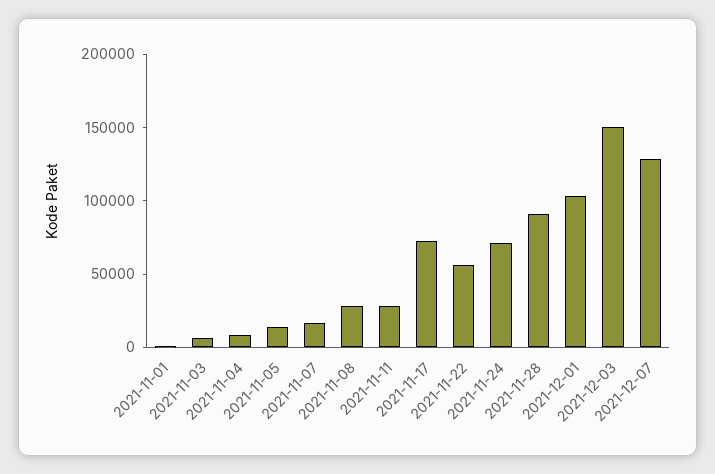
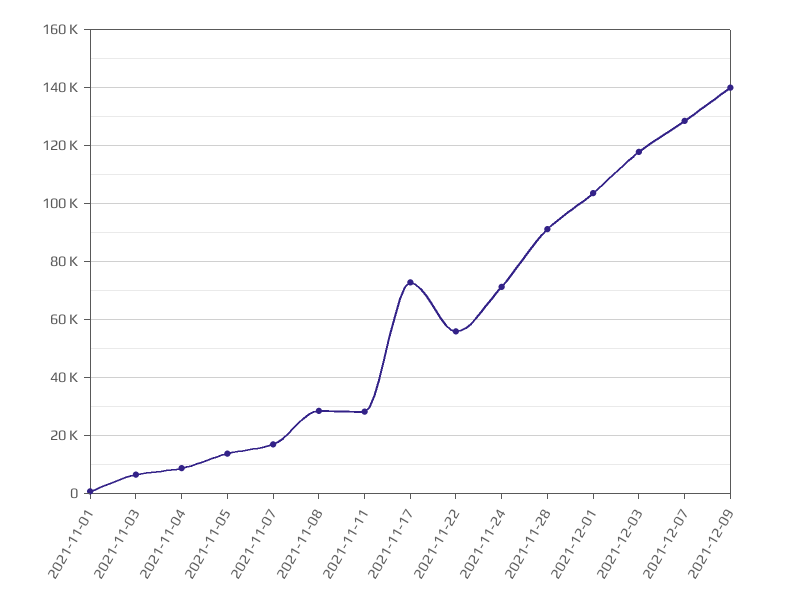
2021-12-03: 150000 -> 117500
2021-12-09: none -> 140000

